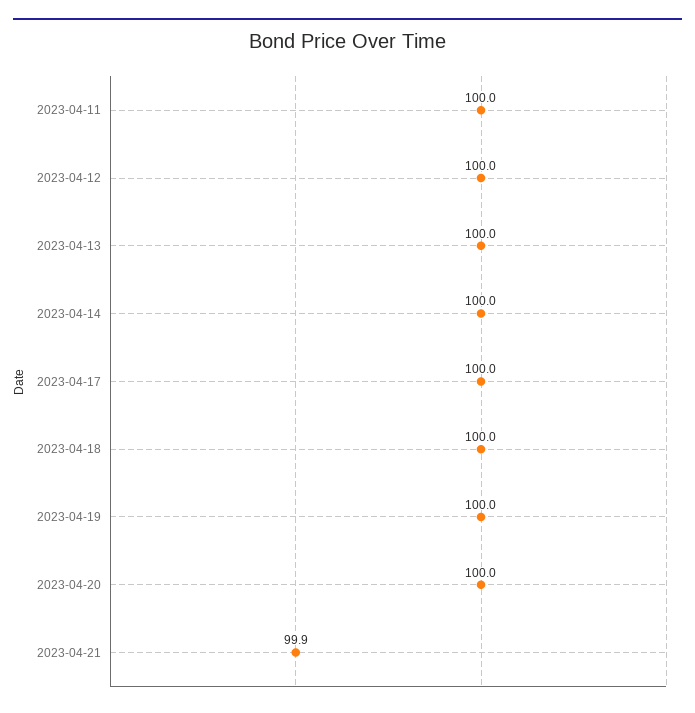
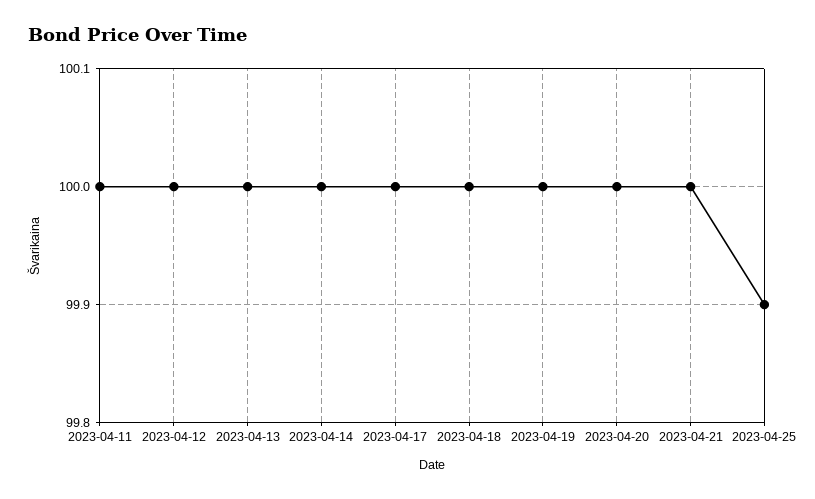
2023-04-21: 99.9 -> 100
2023-04-25: none -> 99.9

